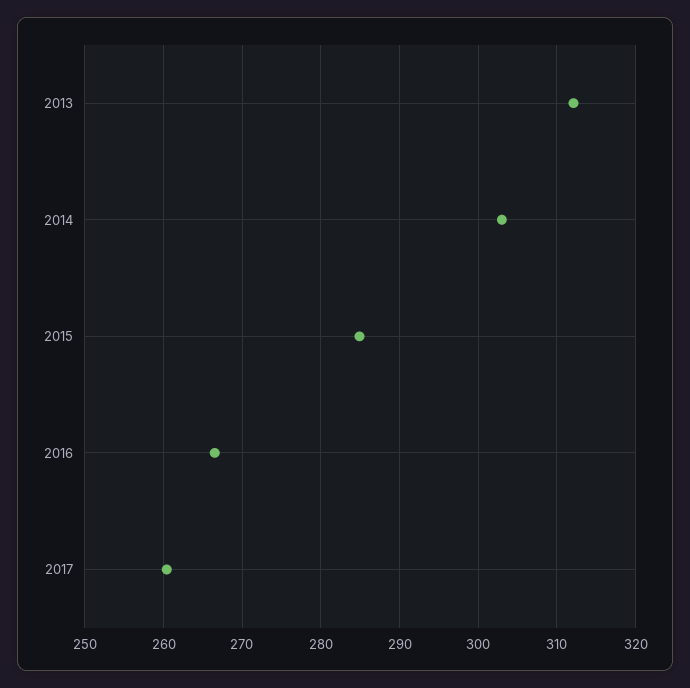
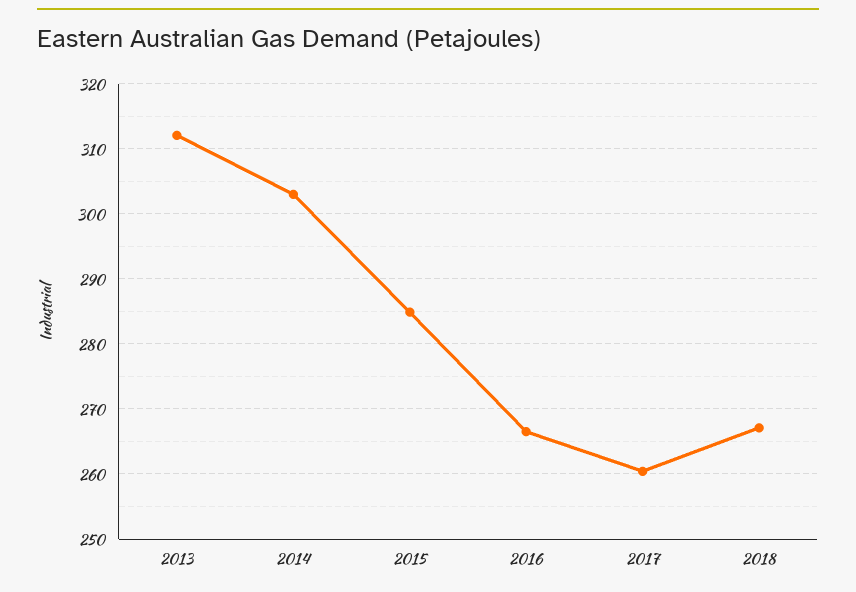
2018: none -> 267

